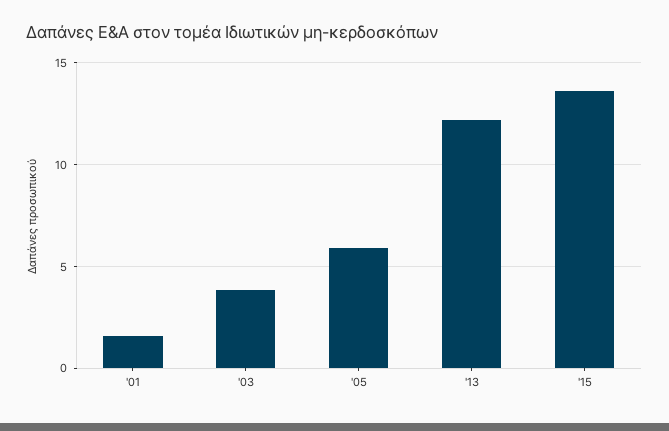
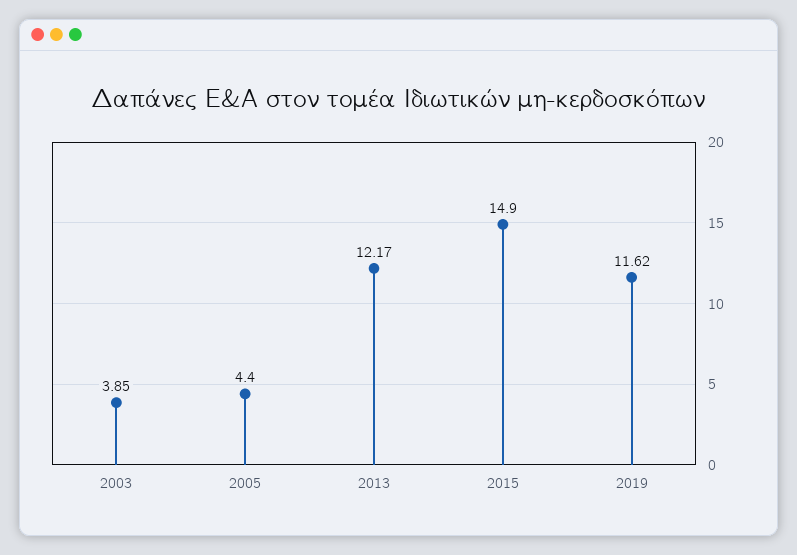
'01: 1.5 -> none
'05: 6 -> 4.4
'15: 13.5 -> 14.9
2019: none -> 11.62

